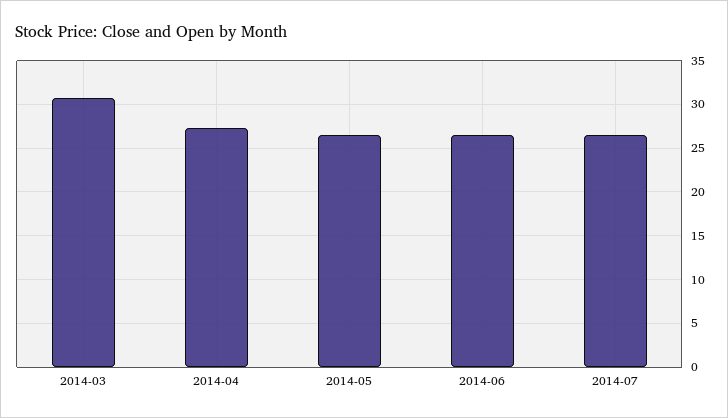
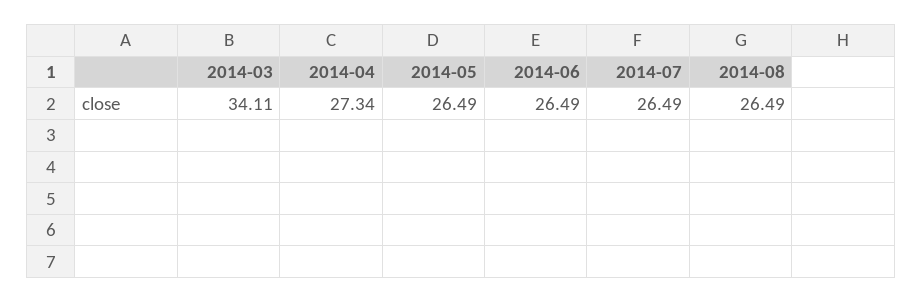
2014-03: 31 -> 34.11
2014-08: none -> 26.49

